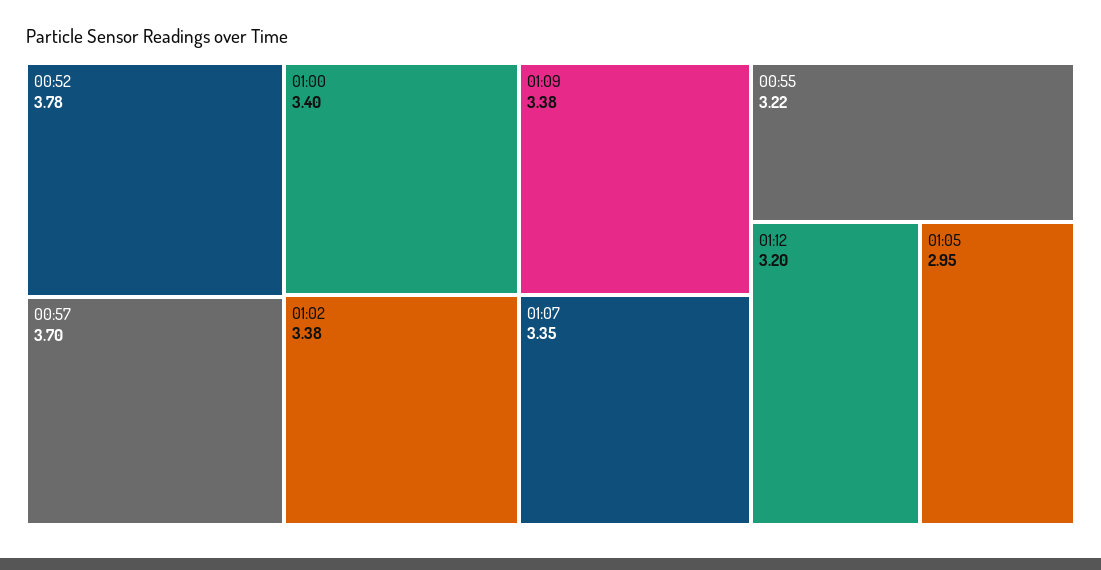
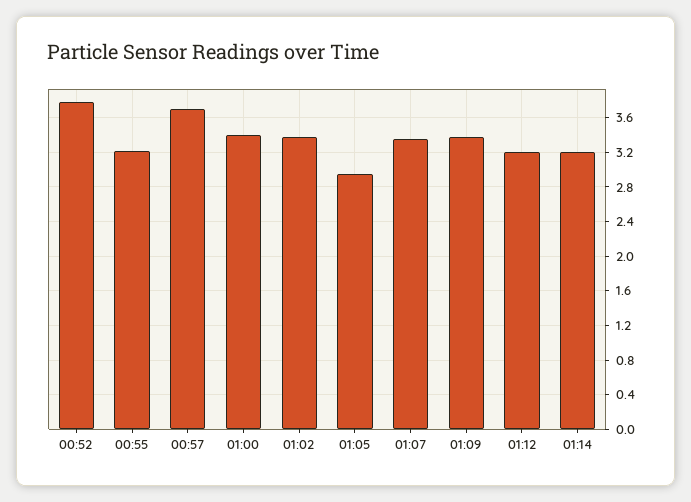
01:14: none -> 3.2

